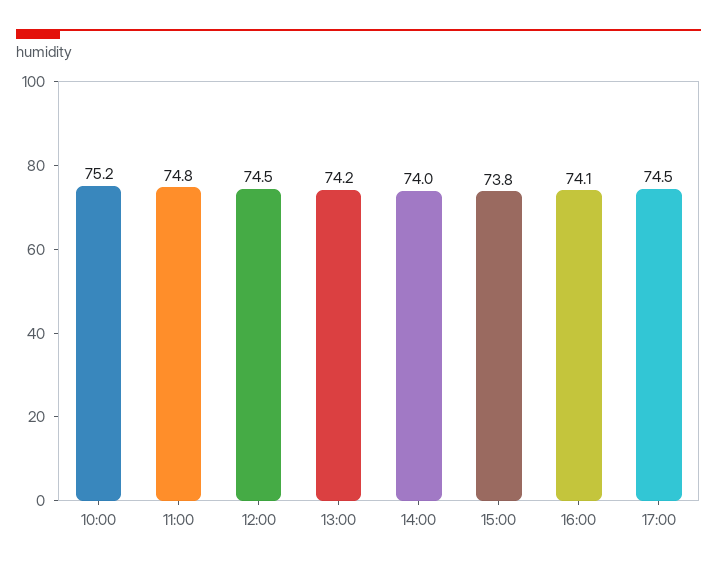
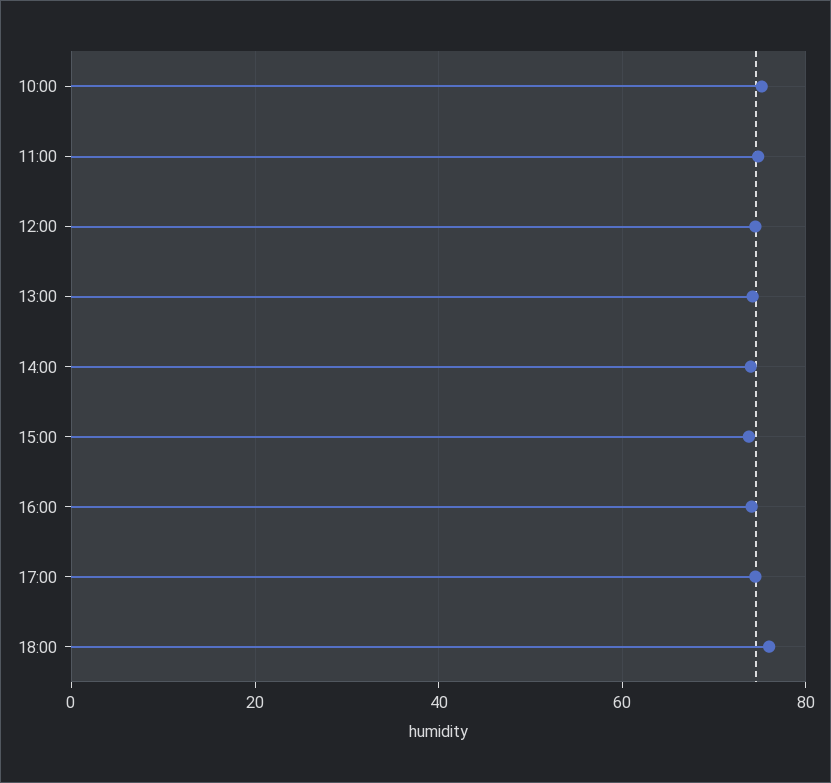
18:00: none -> 76

